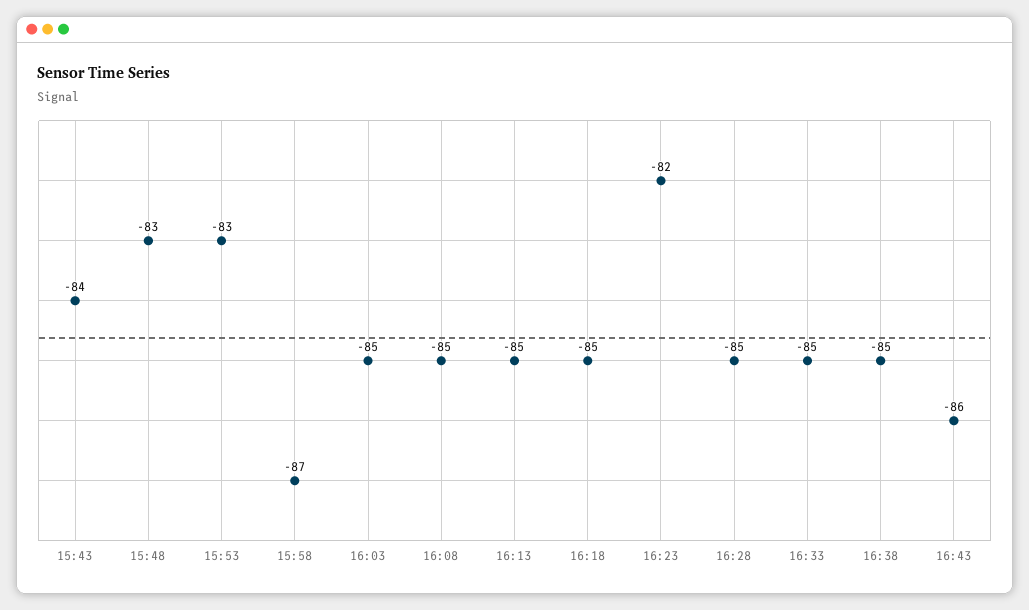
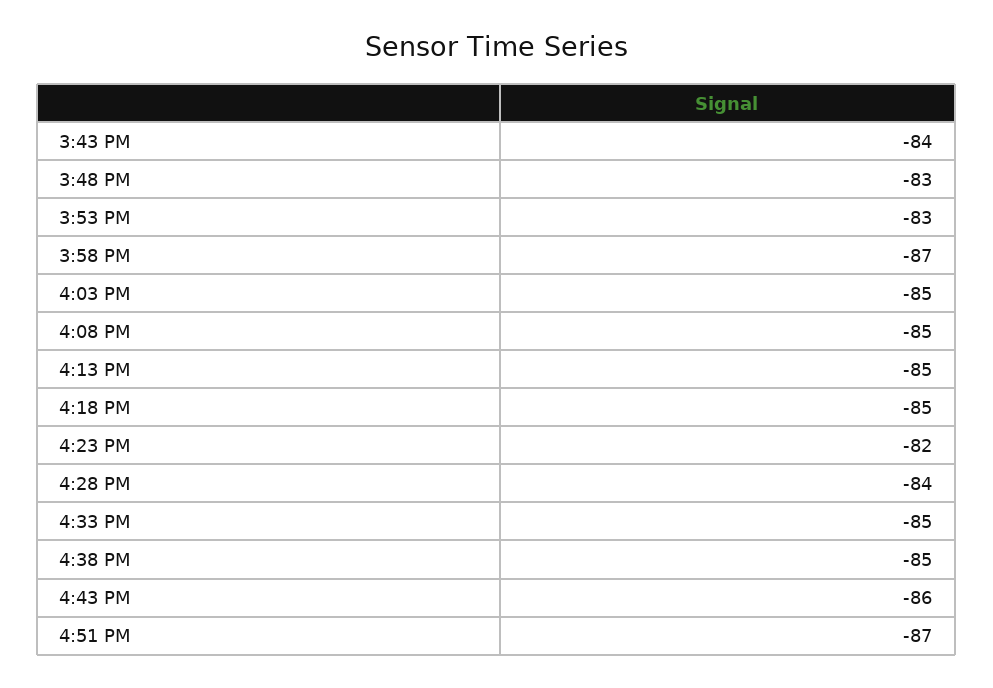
16:28: -85 -> -84
4:51 PM: none -> -87

